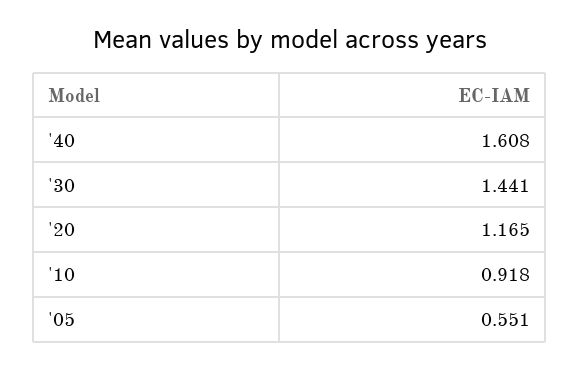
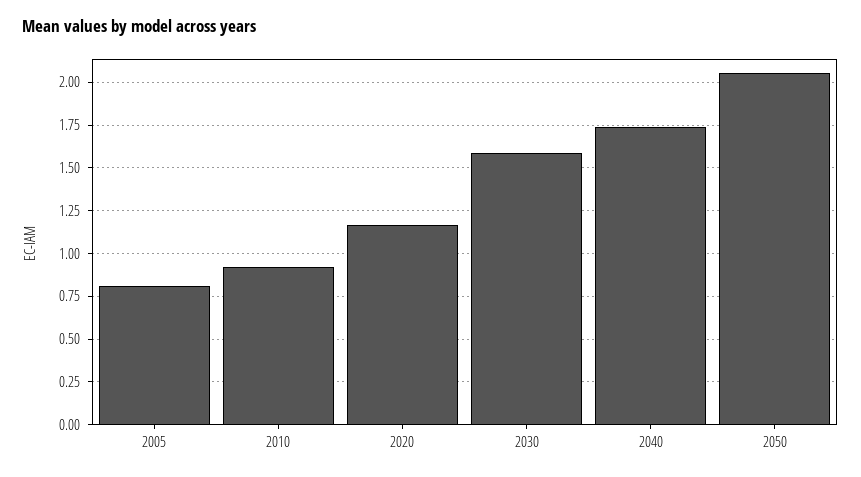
'40: 1.608 -> 1.75
'30: 1.441 -> 1.6
'05: 0.551 -> 0.8
2050: none -> 2.05

